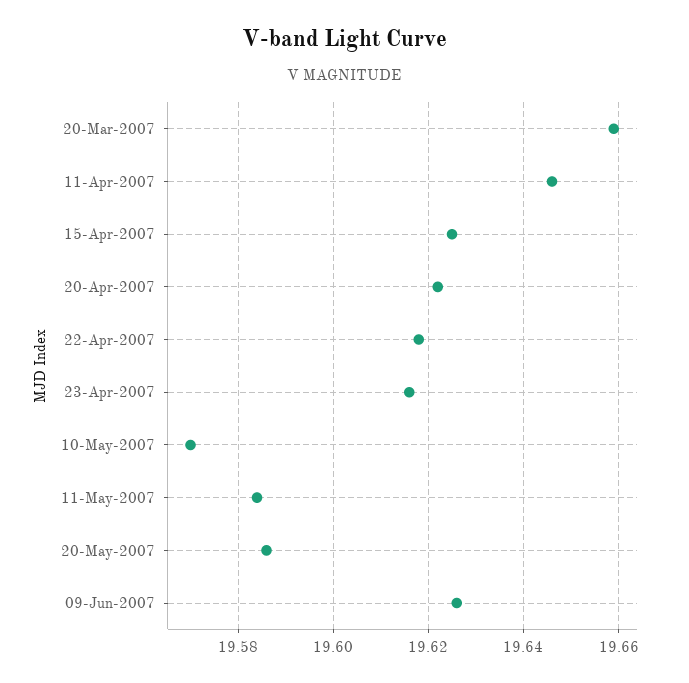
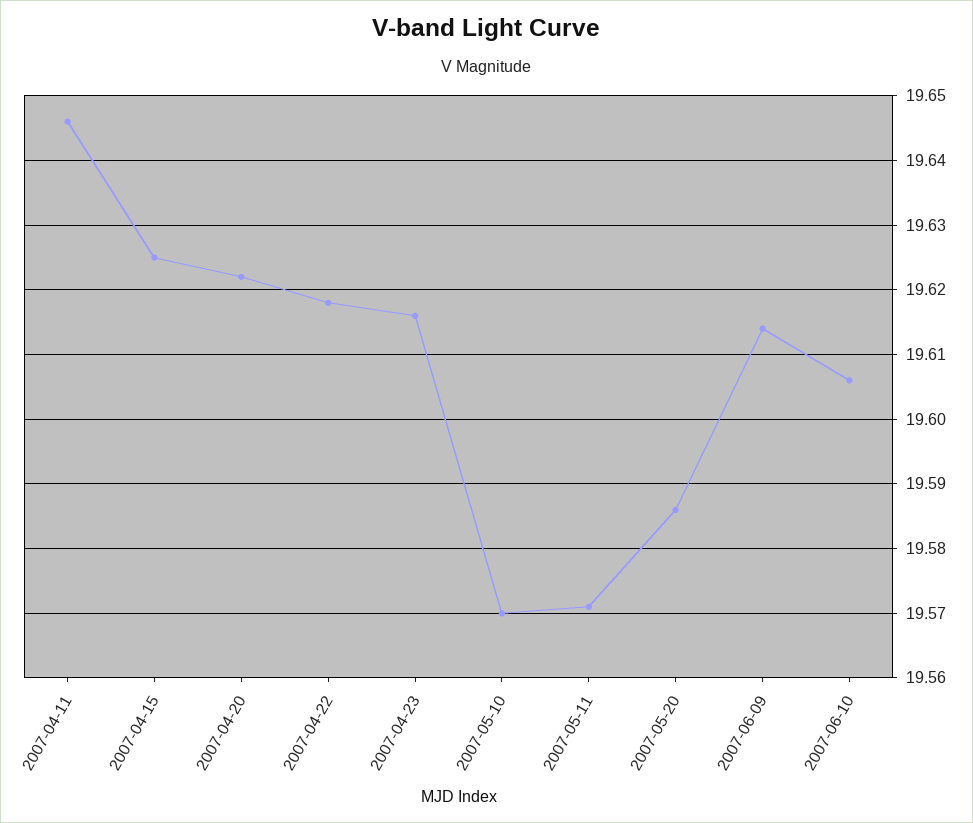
20-Mar-2007: 19.66 -> none
11-May-2007: 19.585 -> 19.571
09-Jun-2007: 19.625 -> 19.614
2007-06-10: none -> 19.606

